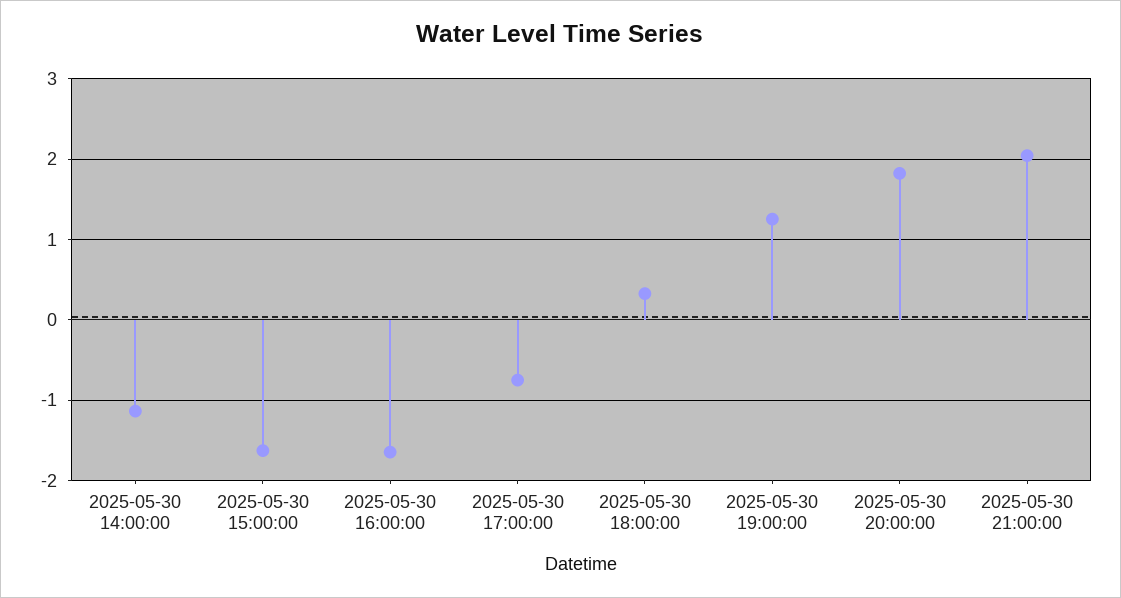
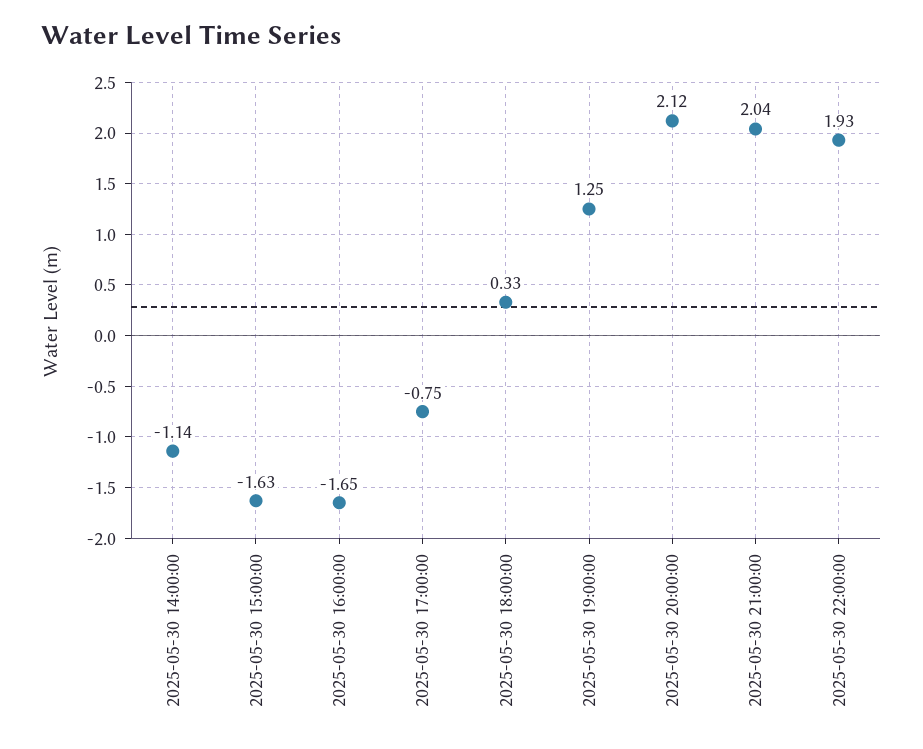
2025-05-30 20:00:00: 1.8 -> 2.12
2025-05-30 22:00:00: none -> 1.93

